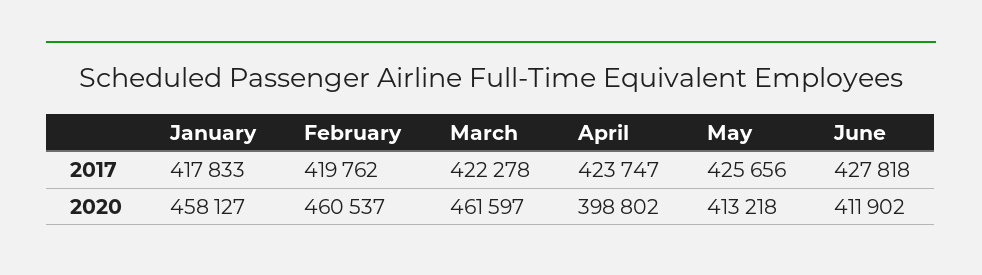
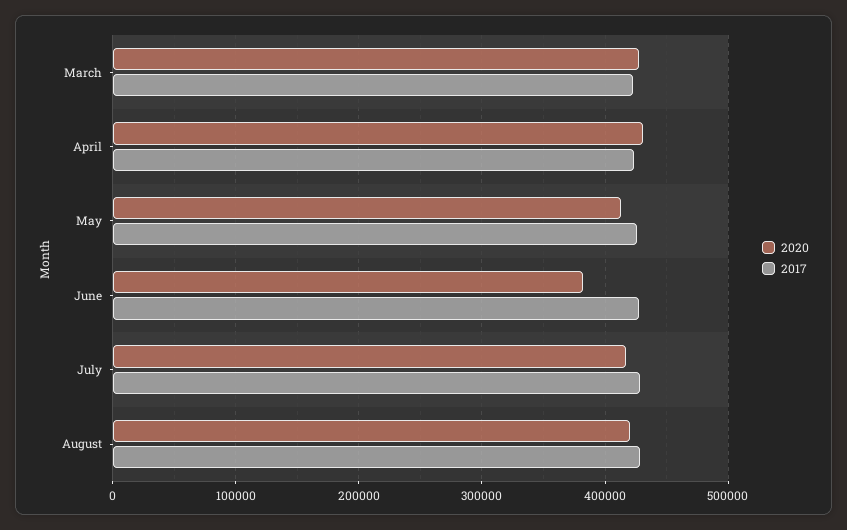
2017, January: 417833 -> none
2017, February: 419762 -> none
2020, January: 458127 -> none
2020, February: 460537 -> none
2020, March: 461597 -> 430000
2020, April: 398802 -> 430000
2020, June: 411902 -> 380000
2020, July: none -> 420000
2017, July: none -> 430000
2020, August: none -> 420000
2017, August: none -> 430000

